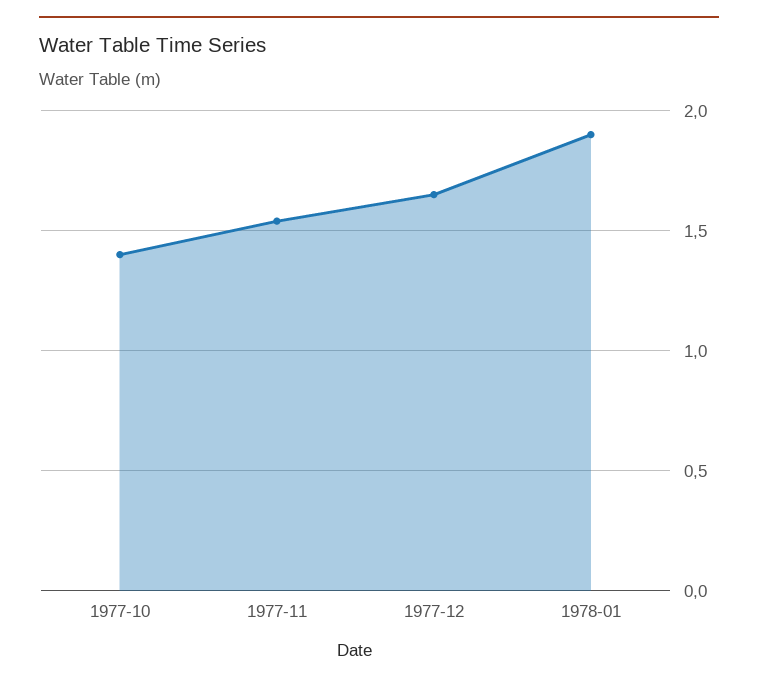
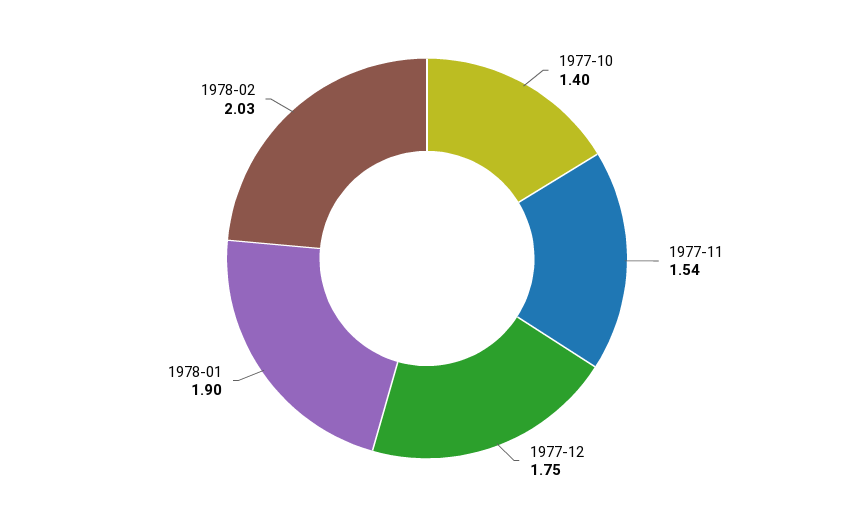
1977-12: 1.65 -> 1.75
1978-02: none -> 2.03

